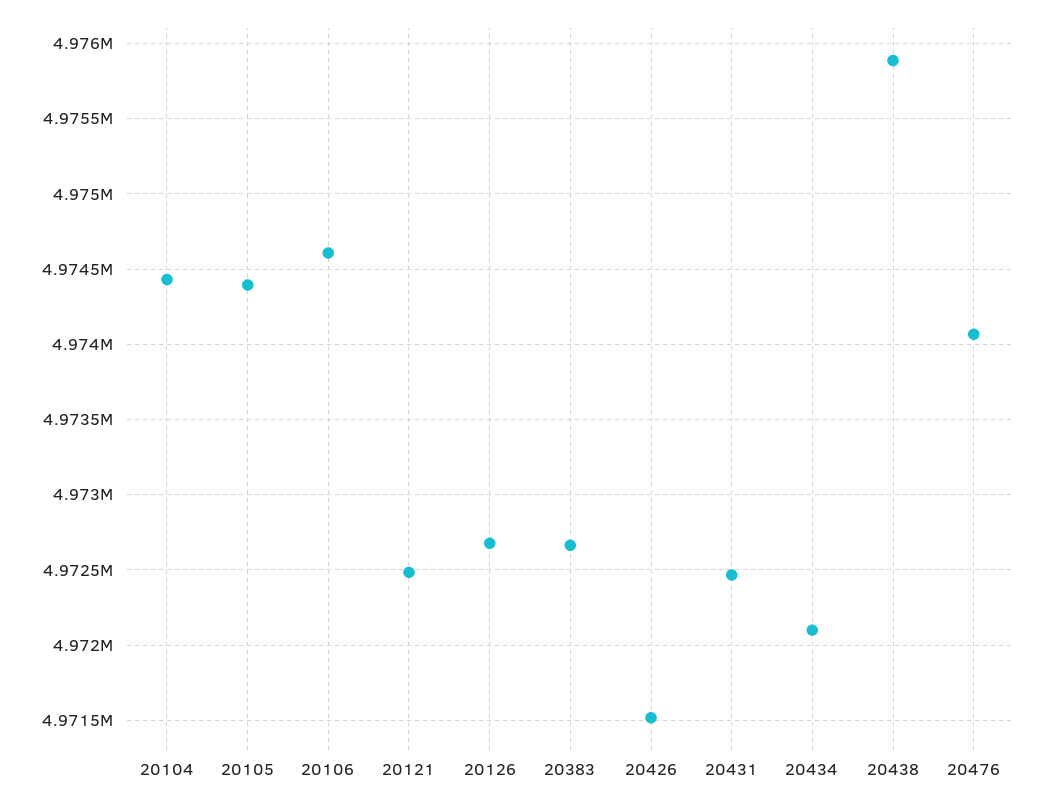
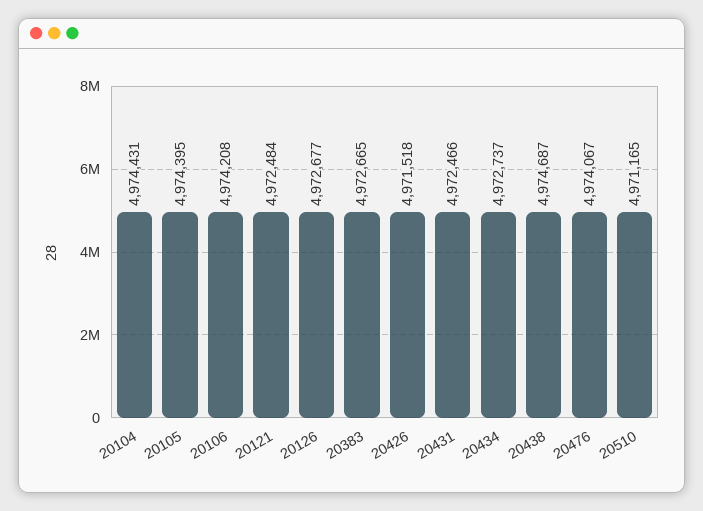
20106: 4974600 -> 4974208
20434: 4972100 -> 4972737
20438: 4975900 -> 4974687
20510: none -> 4971165

